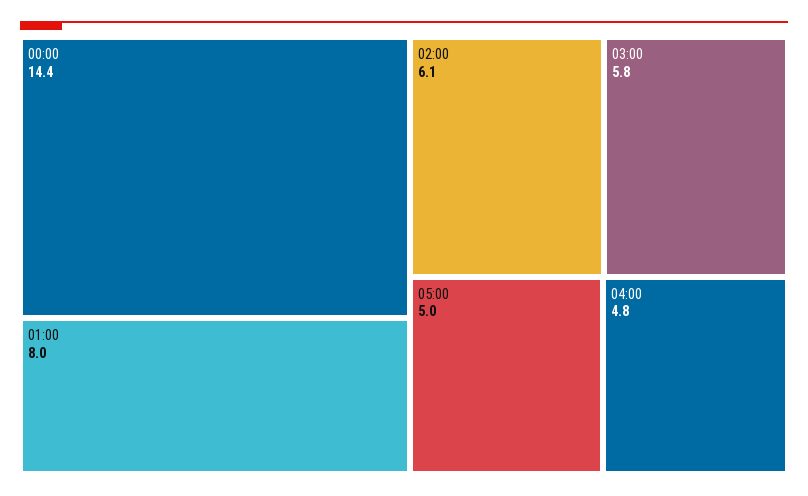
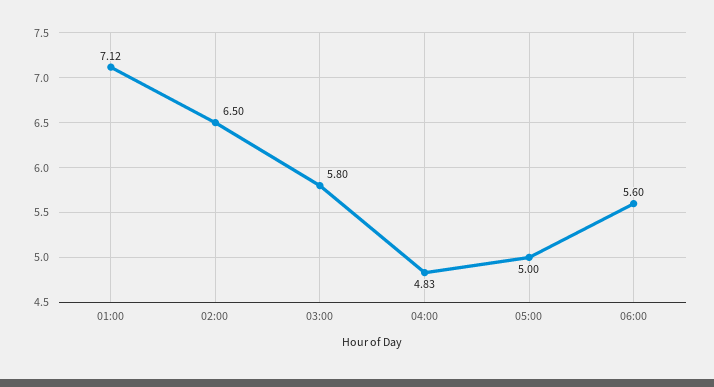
00:00: 14.4 -> none
01:00: 8 -> 7.12
02:00: 6.1 -> 6.5
06:00: none -> 5.6

